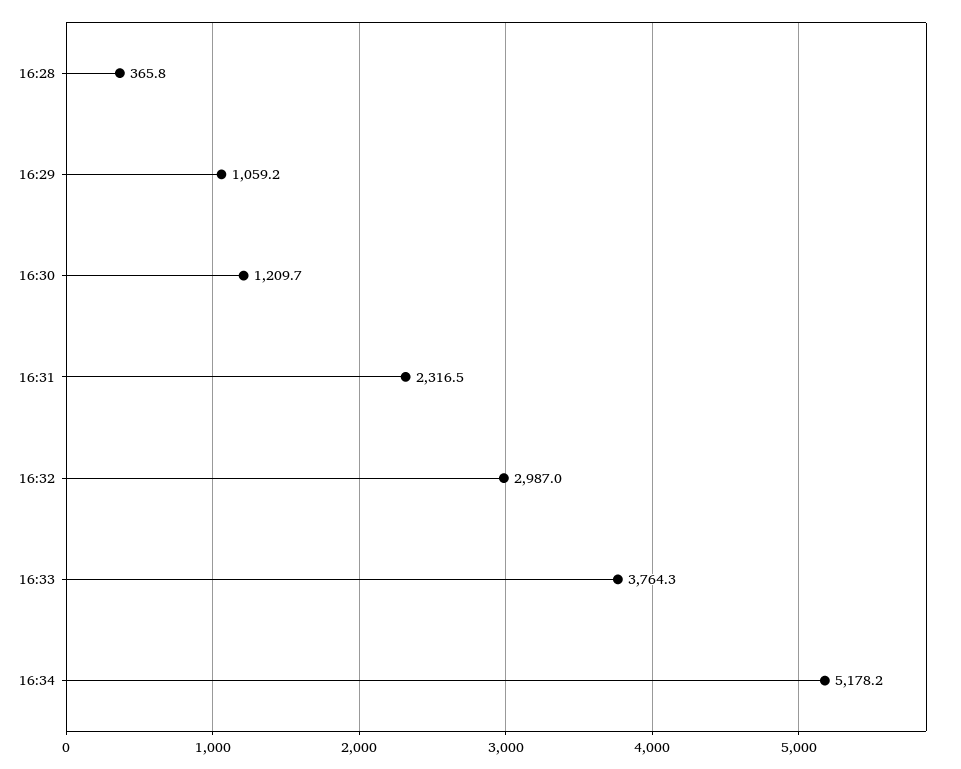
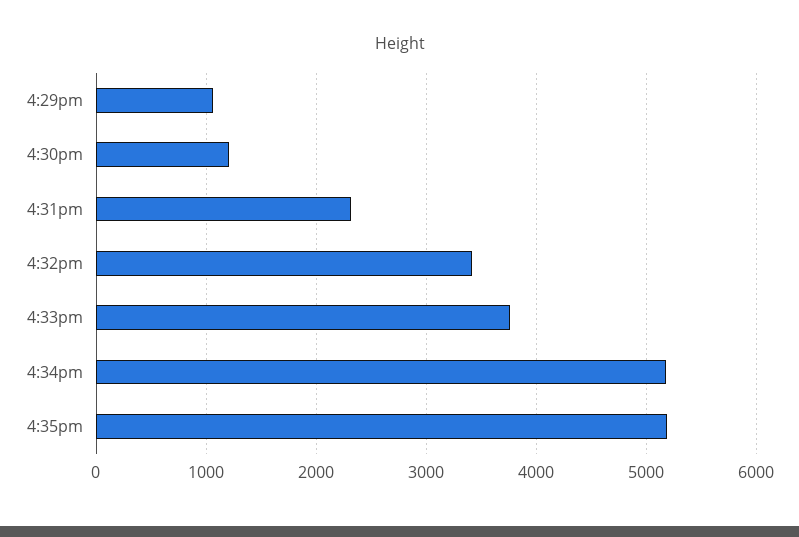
16:28: 365.8 -> none
16:32: 2987 -> 3400
4:35pm: none -> 5200

